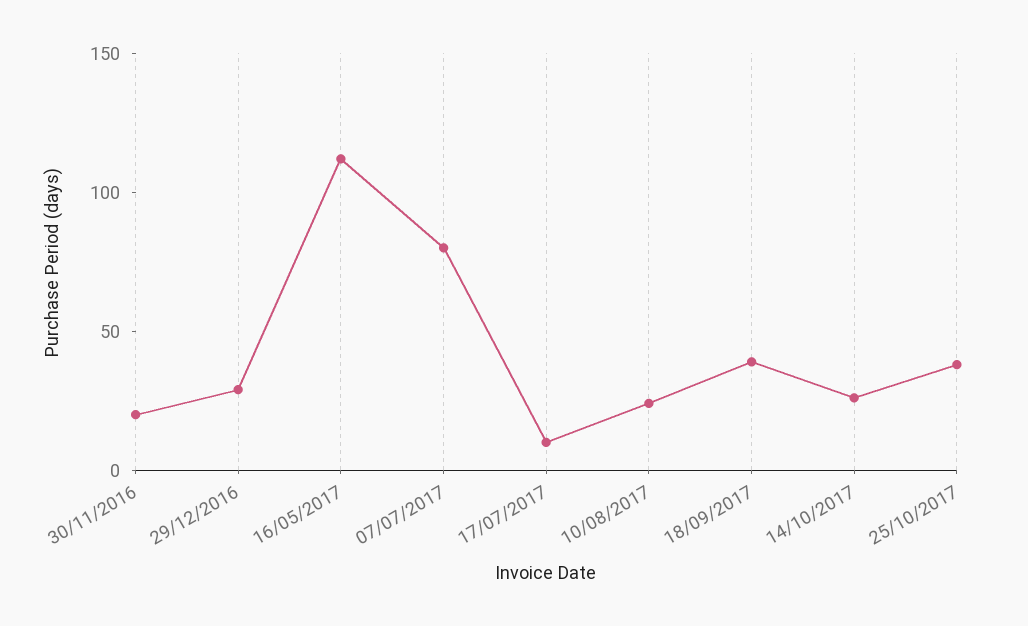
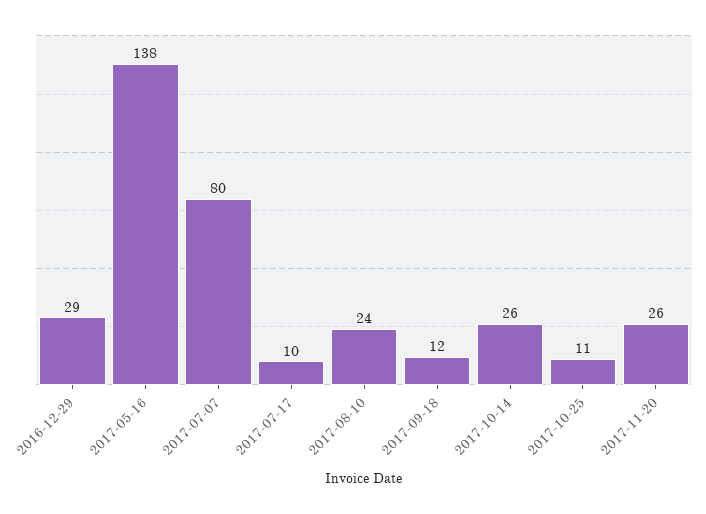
30/11/2016: 20 -> none
16/05/2017: 110 -> 138
18/09/2017: 40 -> 12
25/10/2017: 40 -> 11
2017-11-20: none -> 26

